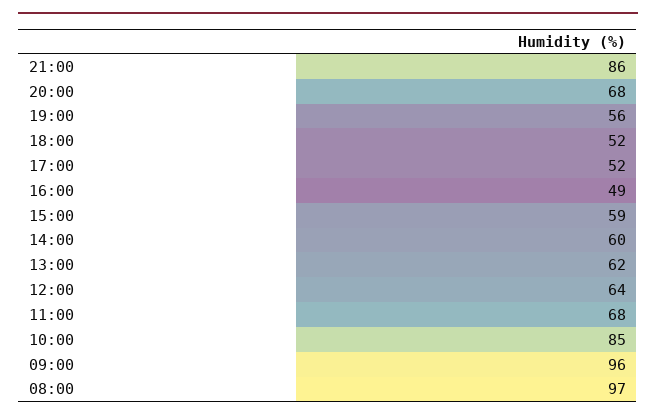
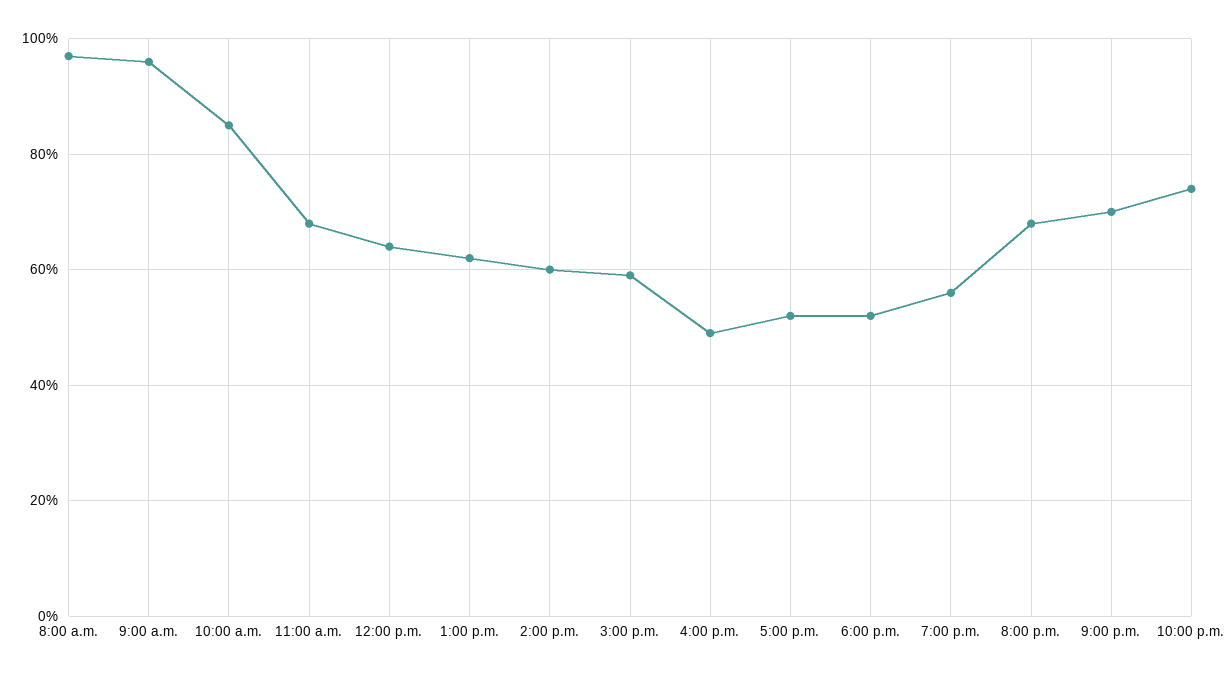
21:00: 86 -> 70
10:00 p.m.: none -> 75

